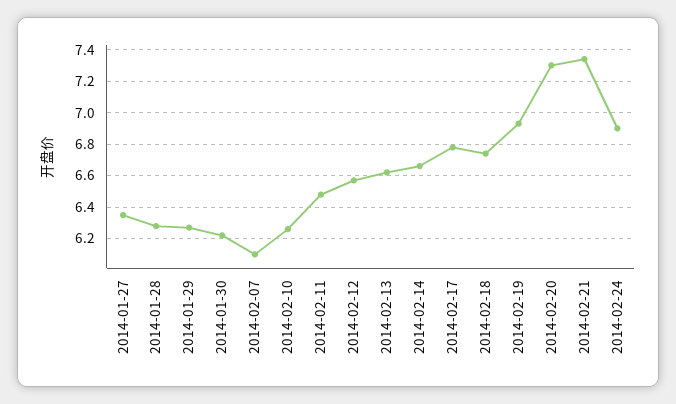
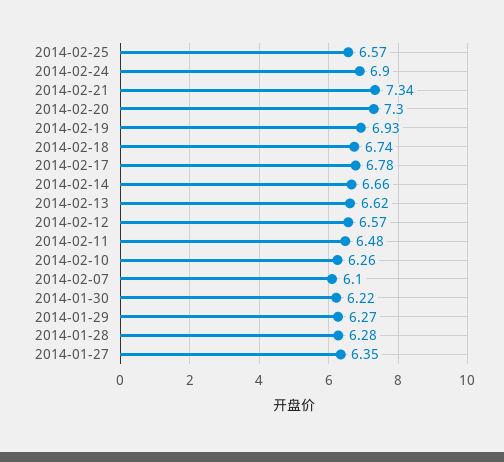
2014-02-25: none -> 6.57

